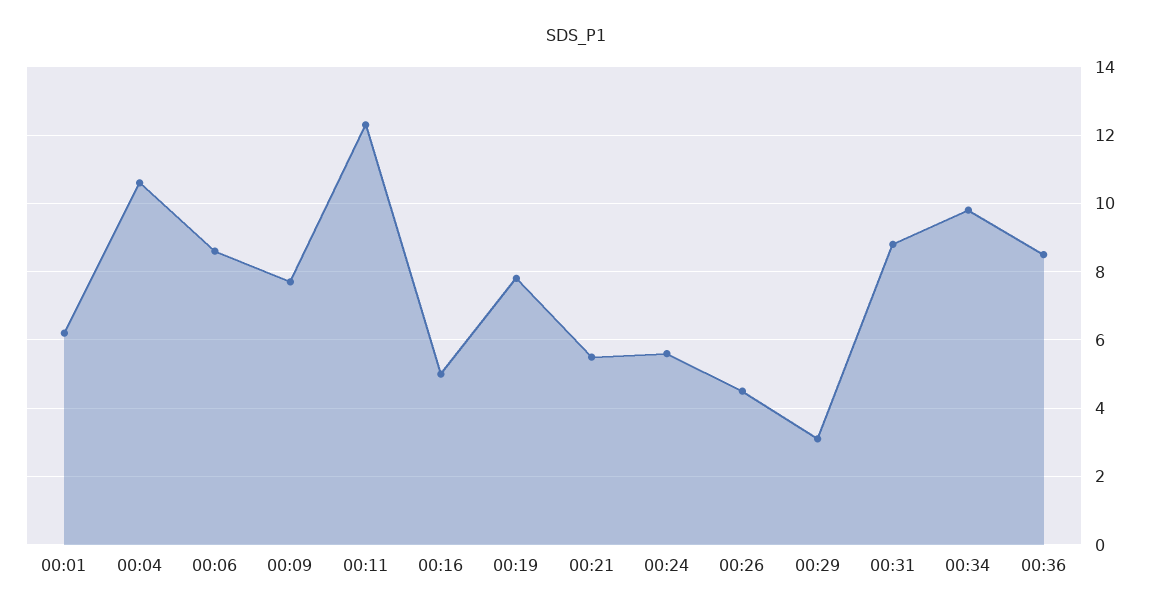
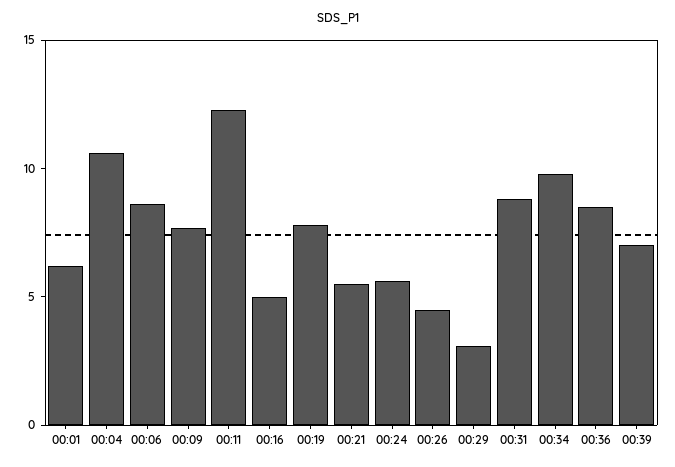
00:39: none -> 7

